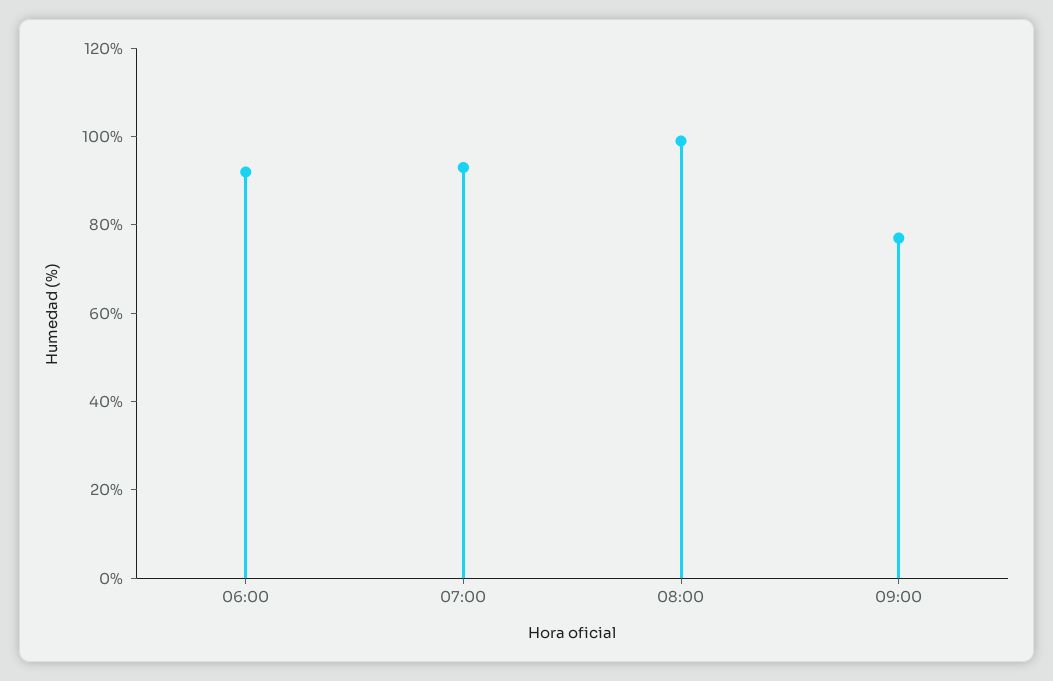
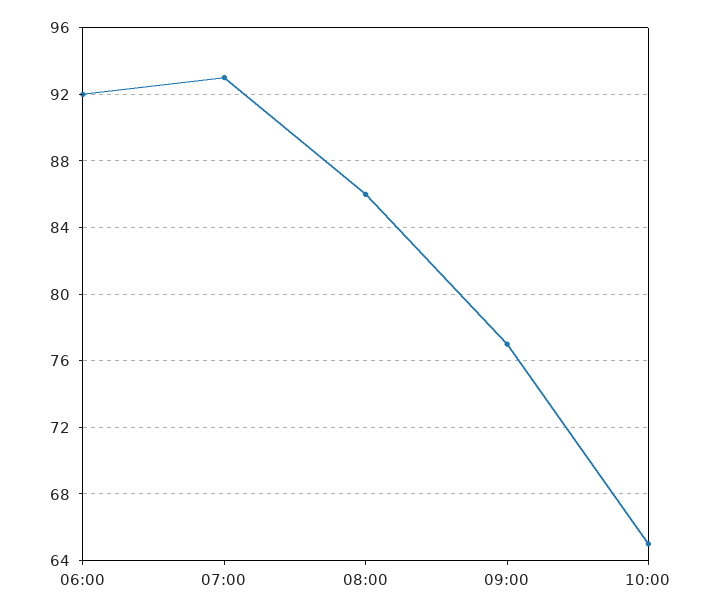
08:00: 100 -> 86
10:00: none -> 65

